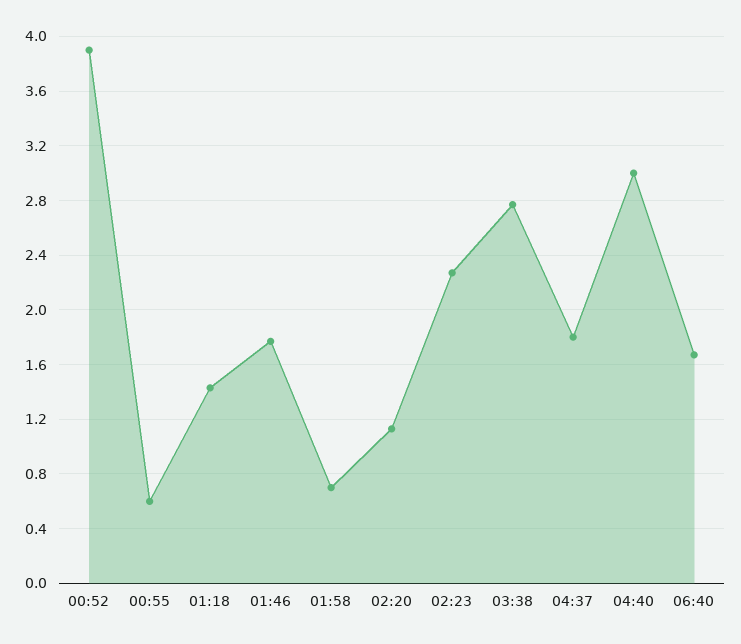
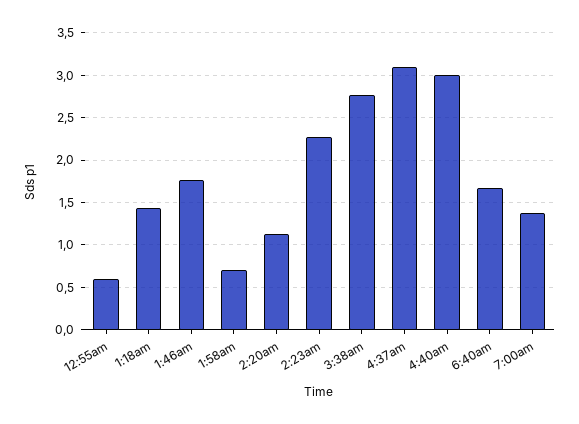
00:52: 3.9 -> none
04:37: 1.8 -> 3.1
7:00am: none -> 1.4

